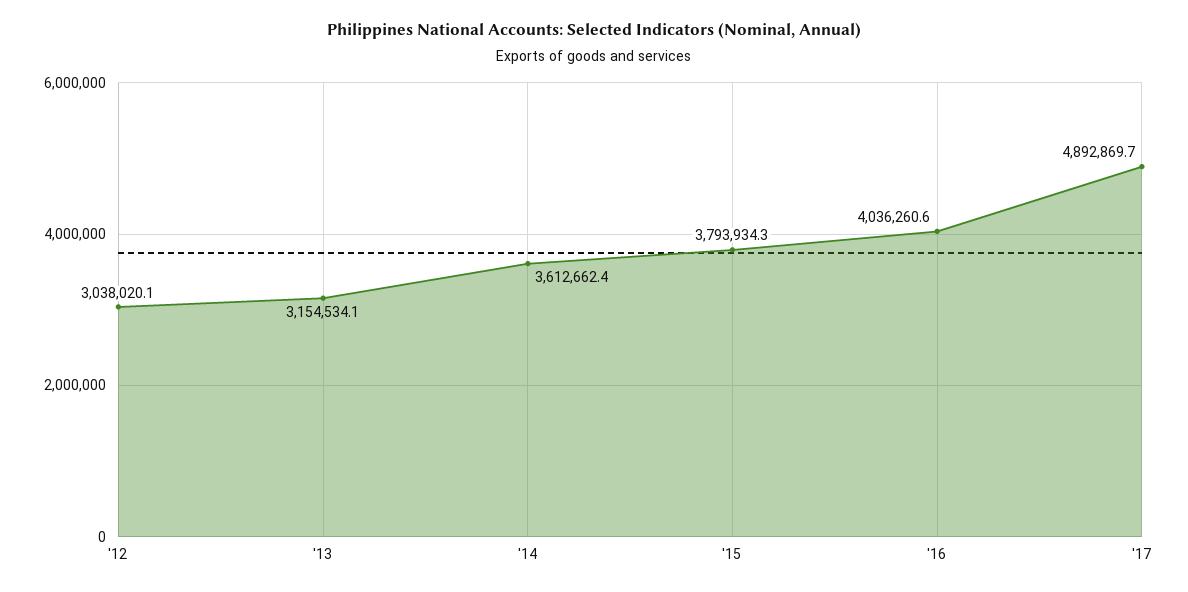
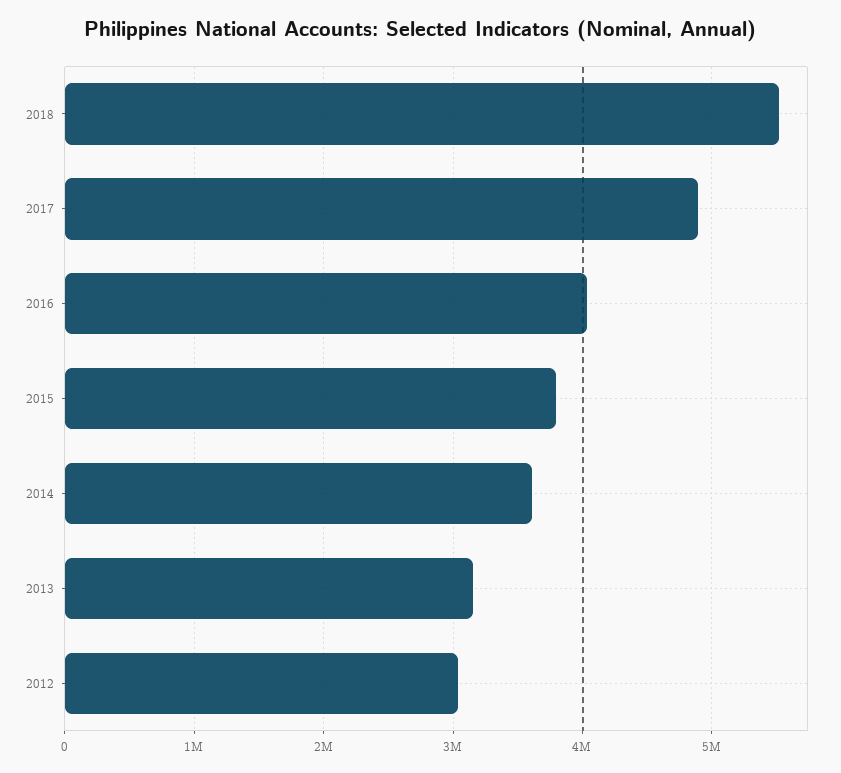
2018: none -> 5500000

